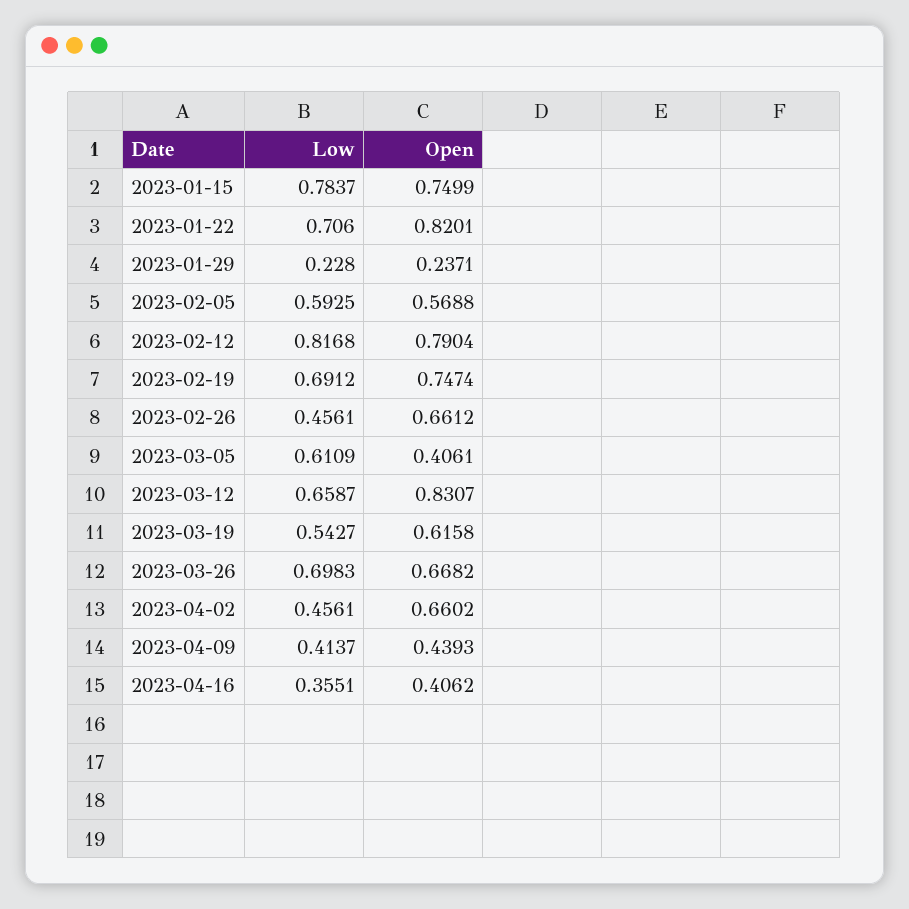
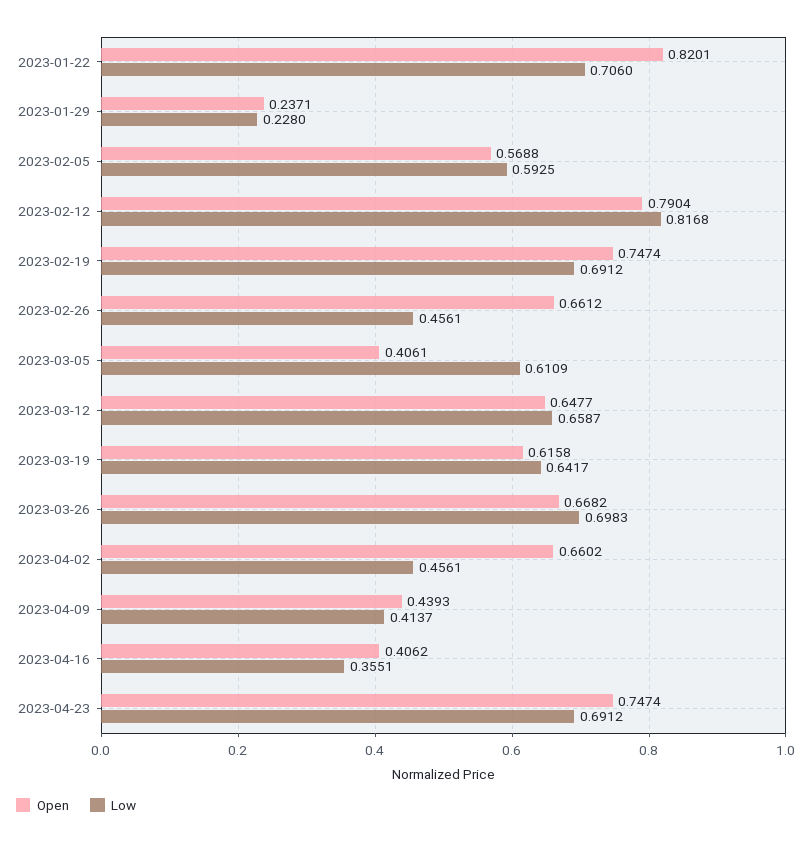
Low, 2023-01-15: 0.7837 -> none
Open, 2023-01-15: 0.7499 -> none
Open, 2023-03-12: 0.8307 -> 0.6477
Low, 2023-03-19: 0.5427 -> 0.6417
Open, 2023-04-23: none -> 0.7474
Low, 2023-04-23: none -> 0.6912

